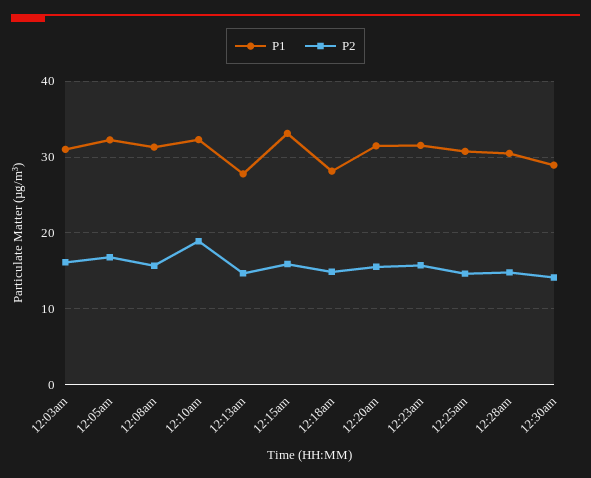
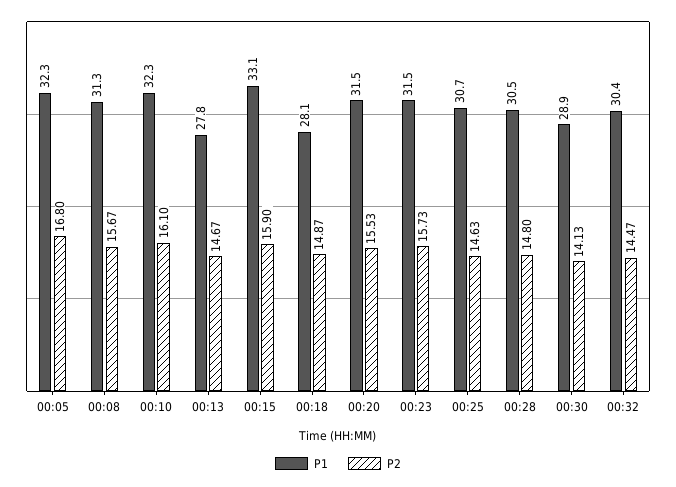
P1, 12:03am: 31 -> none
P2, 12:03am: 16 -> none
P2, 12:10am: 19 -> 16.1
P1, 00:32: none -> 30.4
P2, 00:32: none -> 14.47

